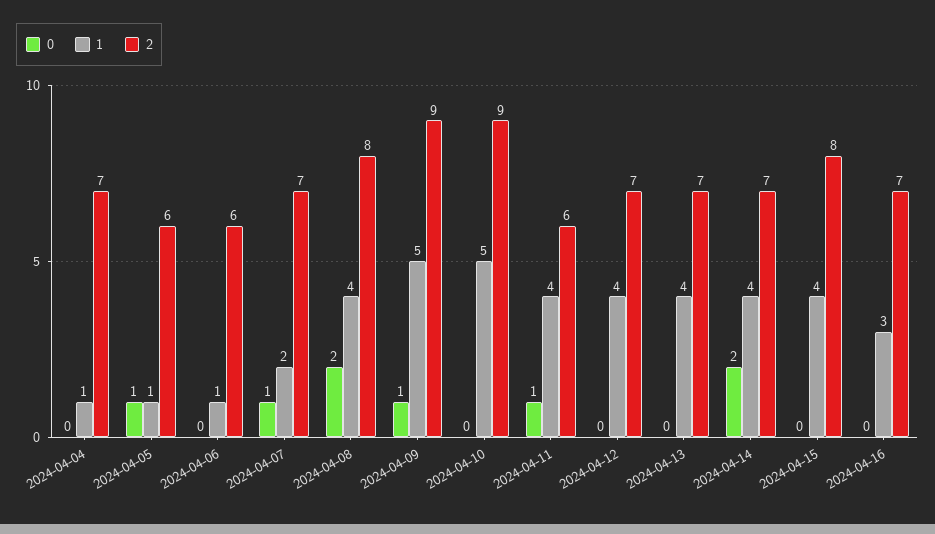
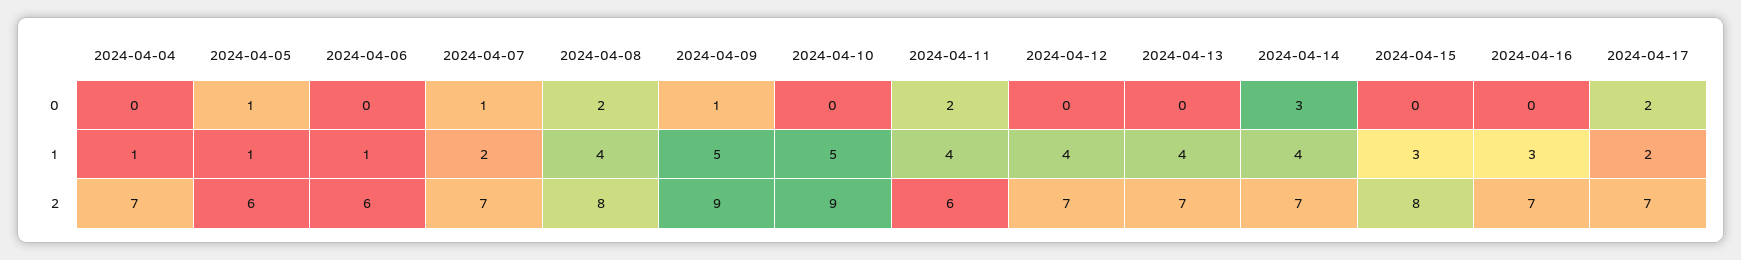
0, 2024-04-11: 1 -> 2
0, 2024-04-14: 2 -> 3
1, 2024-04-15: 4 -> 3
0, 2024-04-17: none -> 2
1, 2024-04-17: none -> 2
2, 2024-04-17: none -> 7

